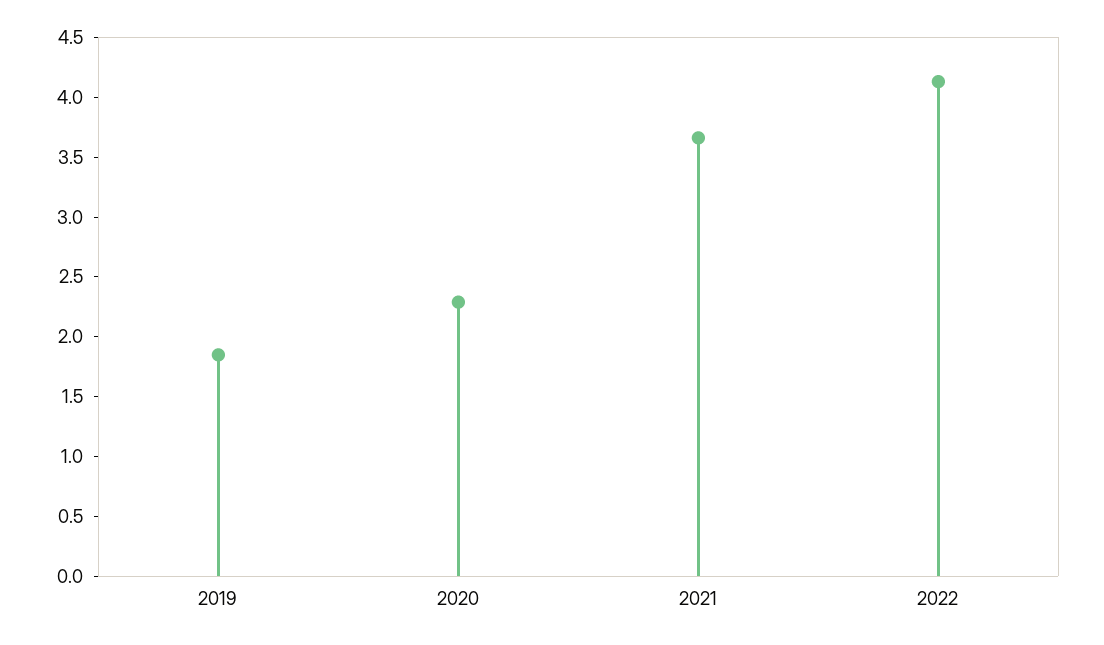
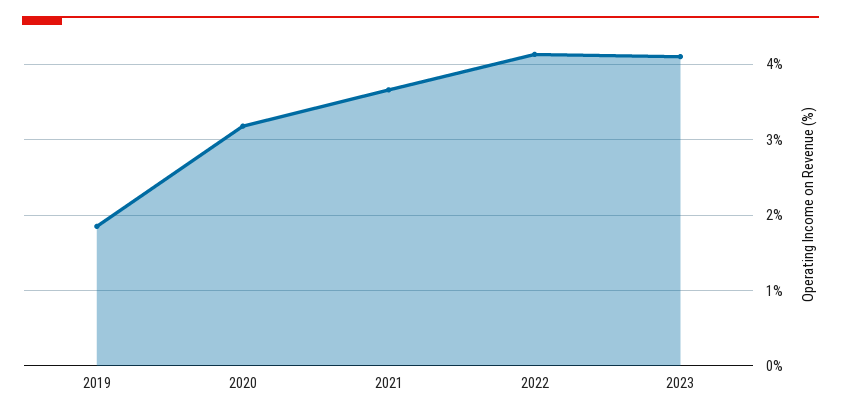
2020: 2.3 -> 3.2
2023: none -> 4.1

